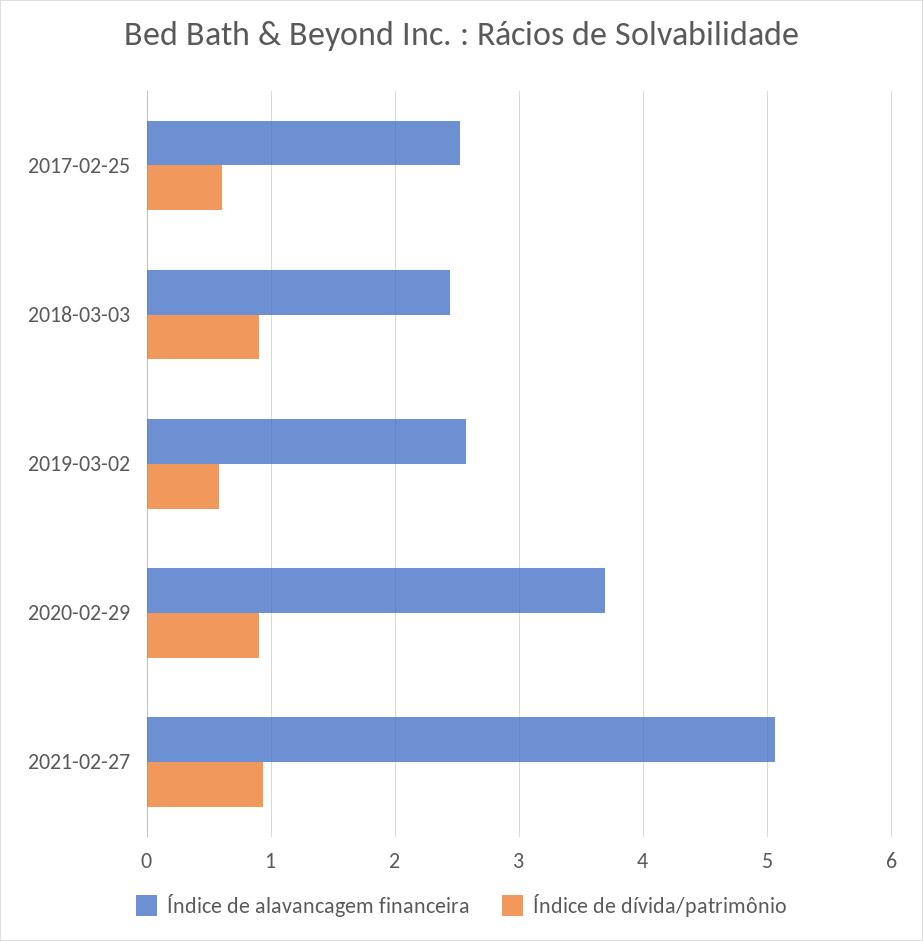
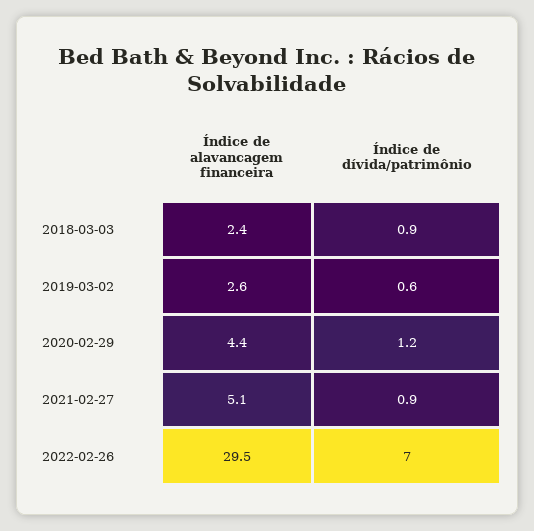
Índice de alavancagem financeira, 2017-02-25: 2.5 -> none
Índice de dívida/patrimônio, 2017-02-25: 0.6 -> none
Índice de alavancagem financeira, 2020-02-29: 3.7 -> 4.4
Índice de dívida/patrimônio, 2020-02-29: 0.9 -> 1.2
Índice de alavancagem financeira, 2022-02-26: none -> 29.5
Índice de dívida/patrimônio, 2022-02-26: none -> 7

